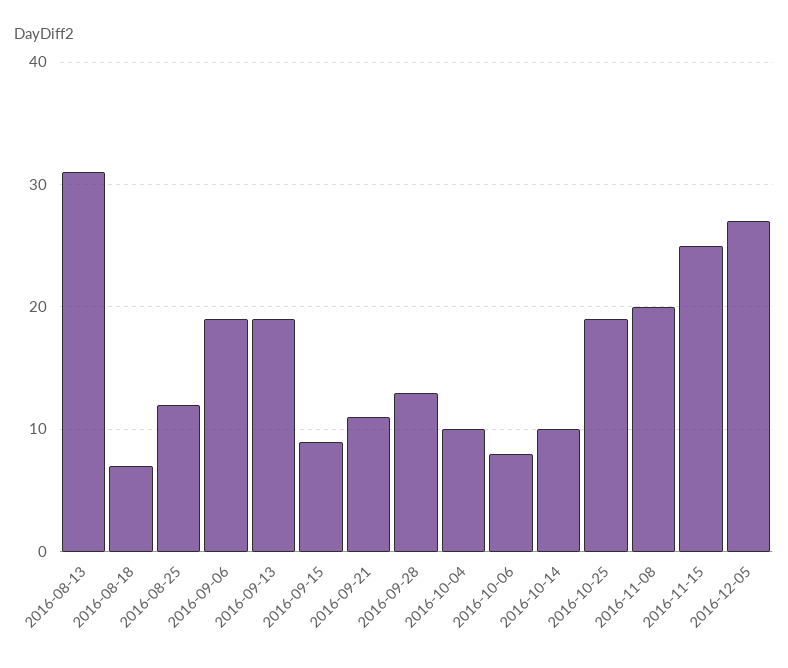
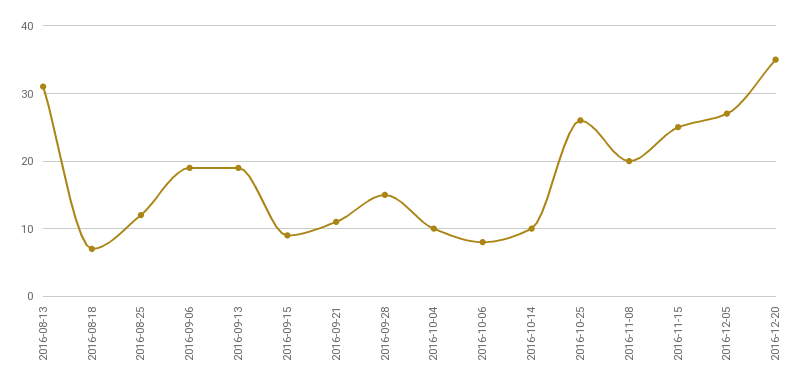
2016-09-28: 13 -> 15
2016-10-25: 19 -> 26
2016-12-20: none -> 35

